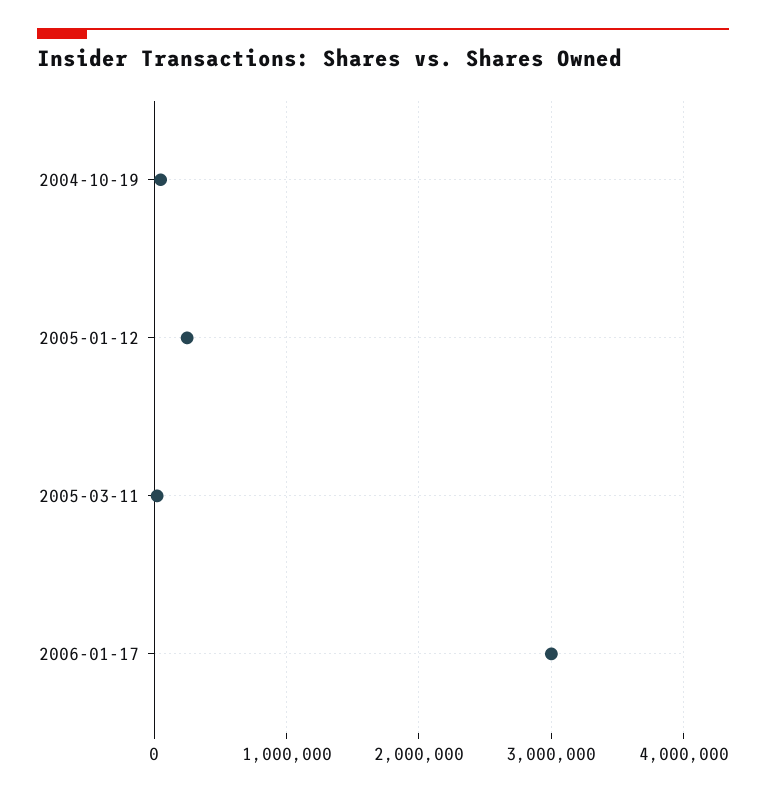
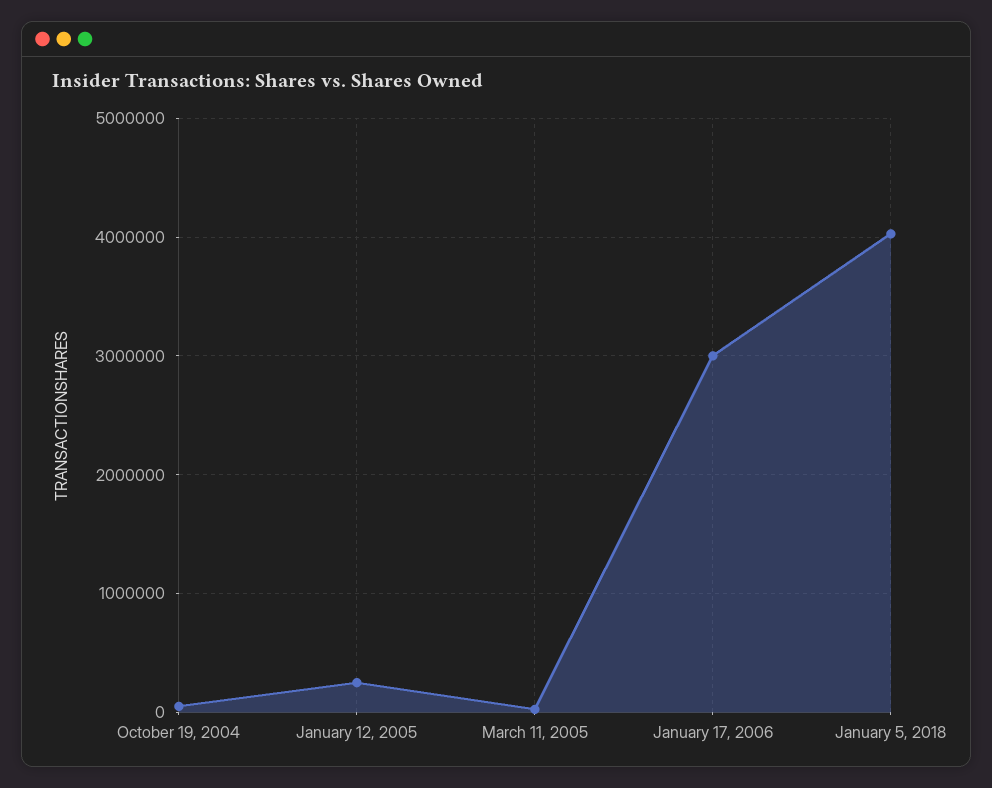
January 5, 2018: none -> 4000000

